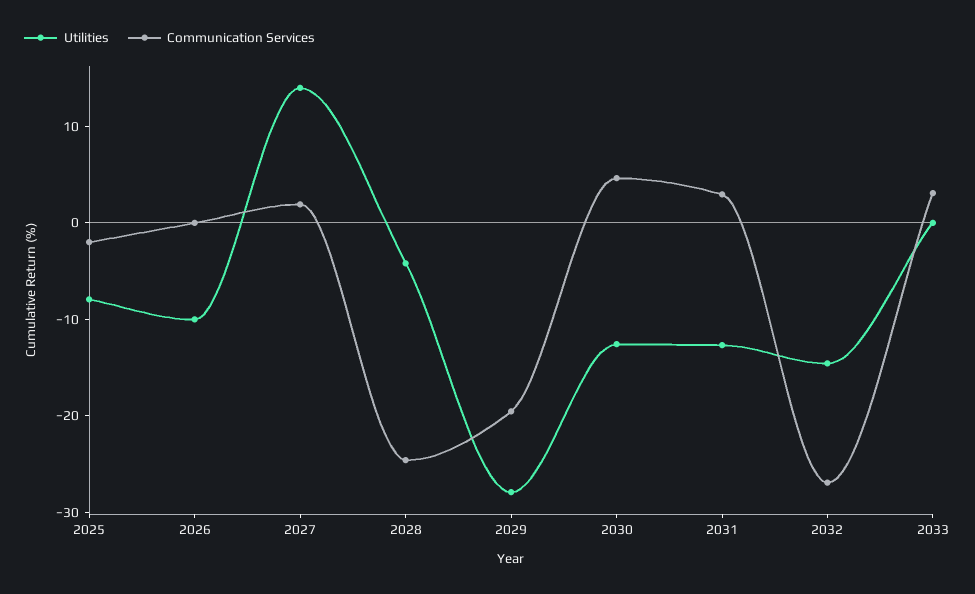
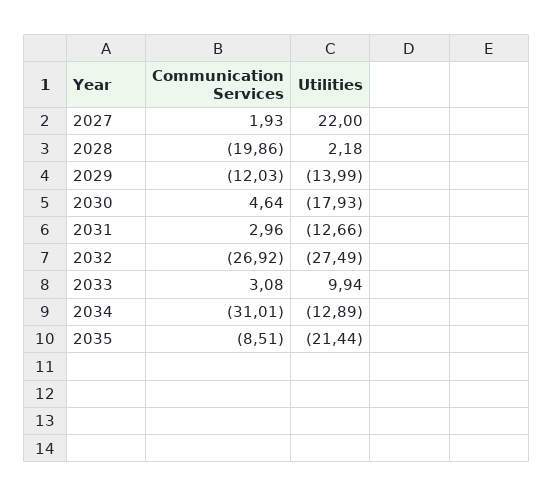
Utilities, 2025: -8 -> none
Communication Services, 2025: -2 -> none
Utilities, 2026: -10 -> none
Communication Services, 2026: 0 -> none
Utilities, 2027: 14 -> 22
Utilities, 2028: -4 -> 2.18
Communication Services, 2028: -24 -> -19.86
Utilities, 2029: -28 -> -13.99
Communication Services, 2029: -20 -> -12.03
Utilities, 2030: -12 -> -17.93
Utilities, 2032: -14 -> -27.49
Utilities, 2033: 0 -> 9.94
Communication Services, 2034: none -> -31.01
Utilities, 2034: none -> -12.89
Communication Services, 2035: none -> -8.51
Utilities, 2035: none -> -21.44

